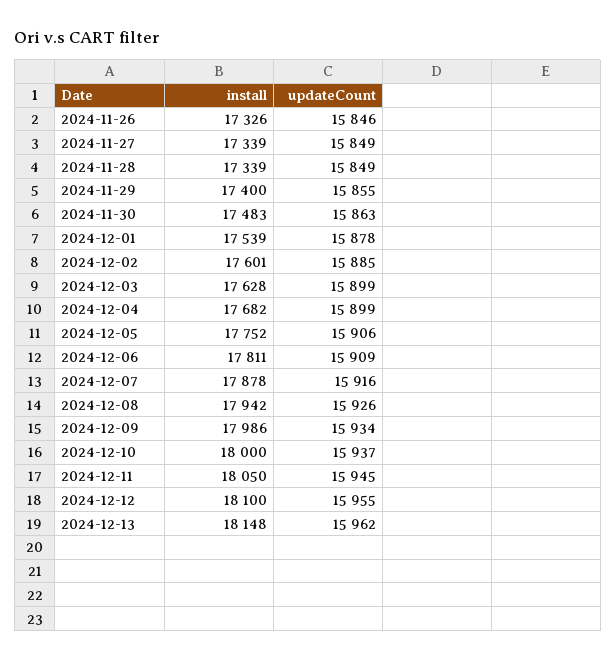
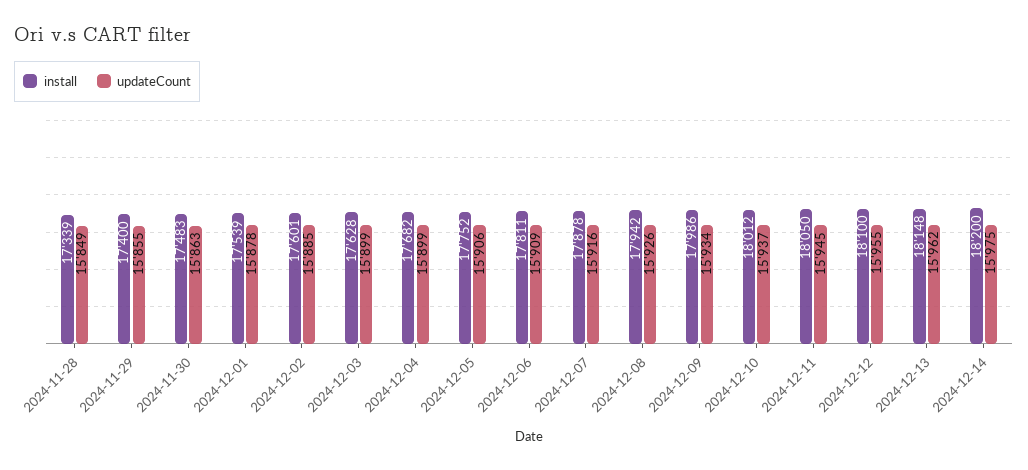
install, 2024-11-26: 17326 -> none
updateCount, 2024-11-26: 15846 -> none
install, 2024-11-27: 17339 -> none
updateCount, 2024-11-27: 15849 -> none
install, 2024-12-10: 18000 -> 18012
install, 2024-12-14: none -> 18200
updateCount, 2024-12-14: none -> 15975

